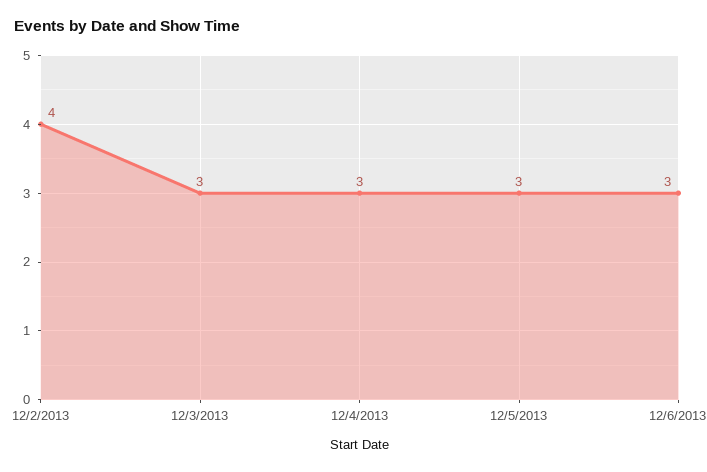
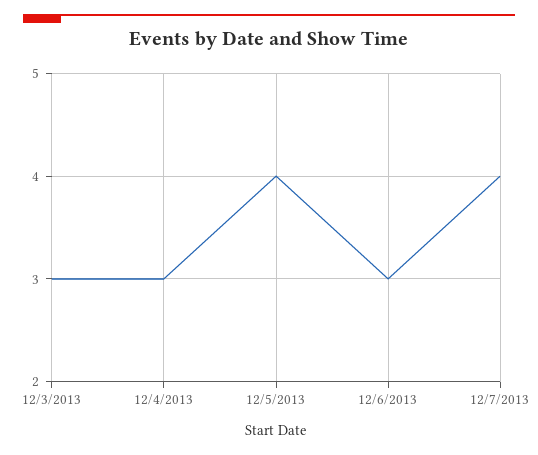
12/2/2013: 4 -> none
12/5/2013: 3 -> 4
12/7/2013: none -> 4

